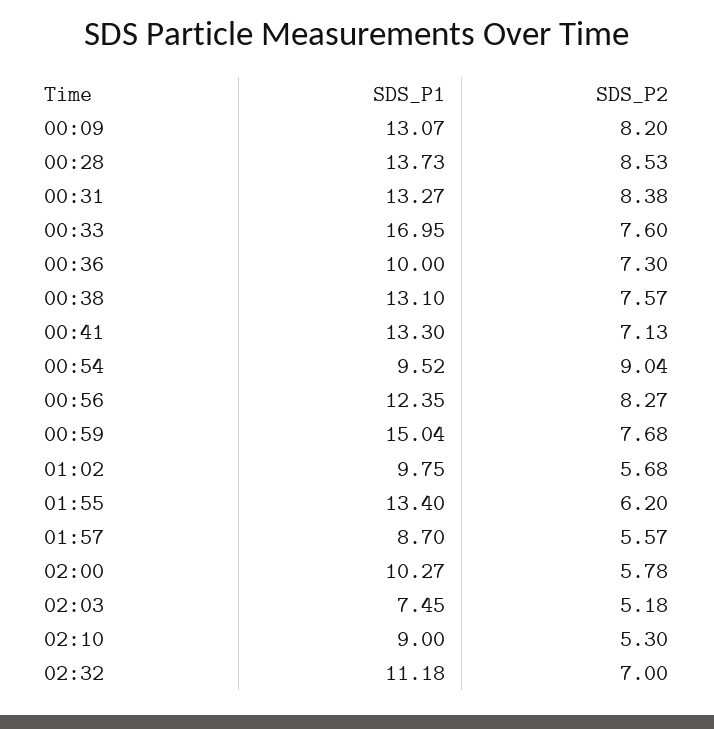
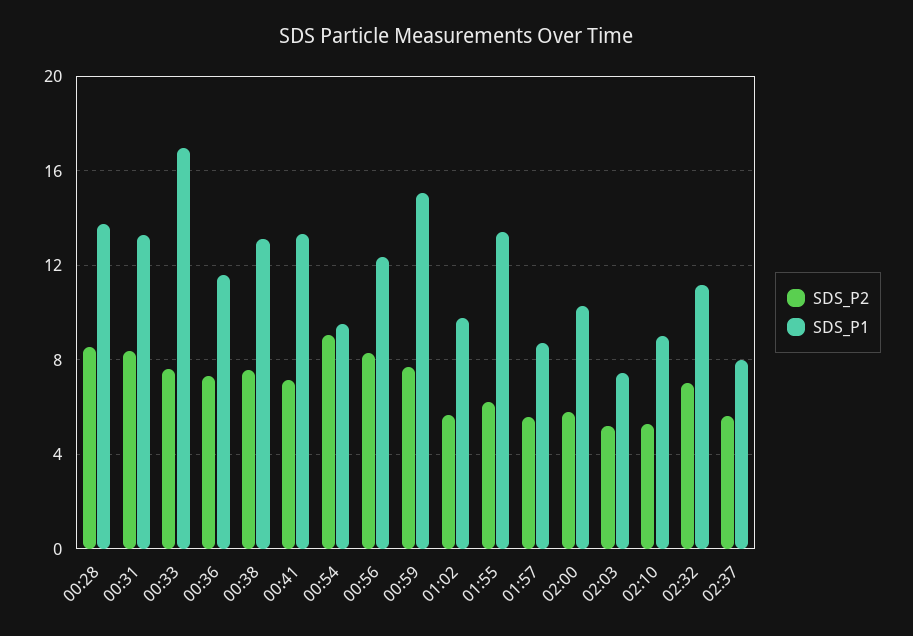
SDS_P1, 00:09: 13.07 -> none
SDS_P2, 00:09: 8.2 -> none
SDS_P1, 00:36: 10 -> 11.5
SDS_P2, 02:37: none -> 5.5
SDS_P1, 02:37: none -> 8

